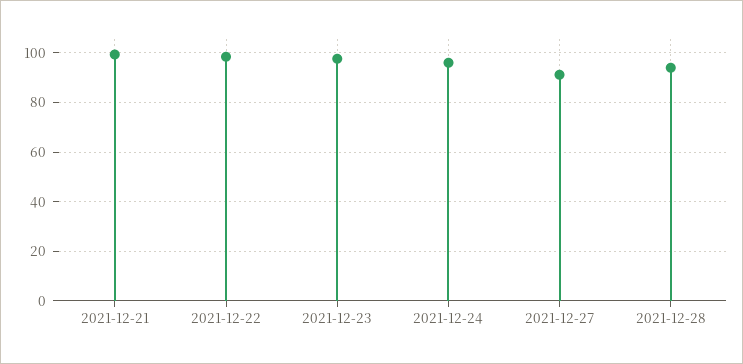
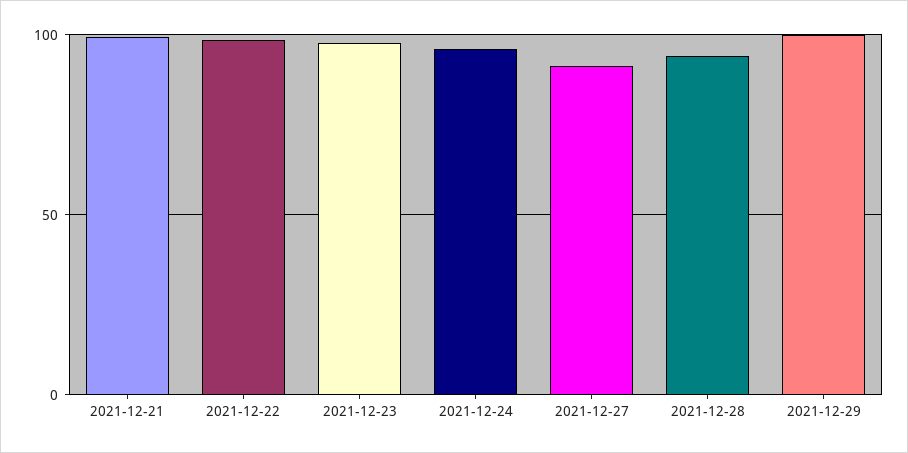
2021-12-29: none -> 100

